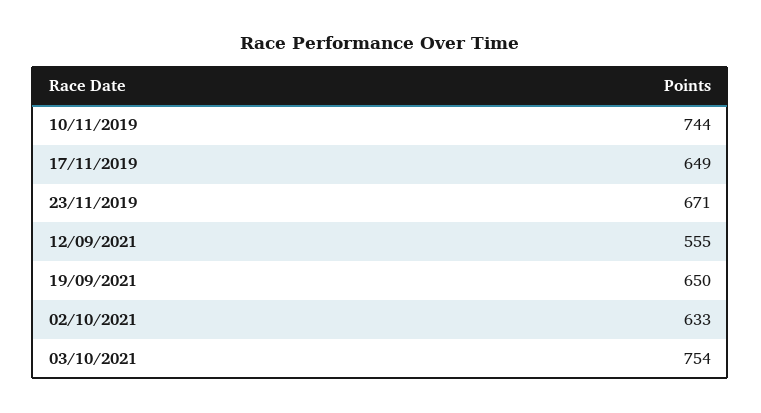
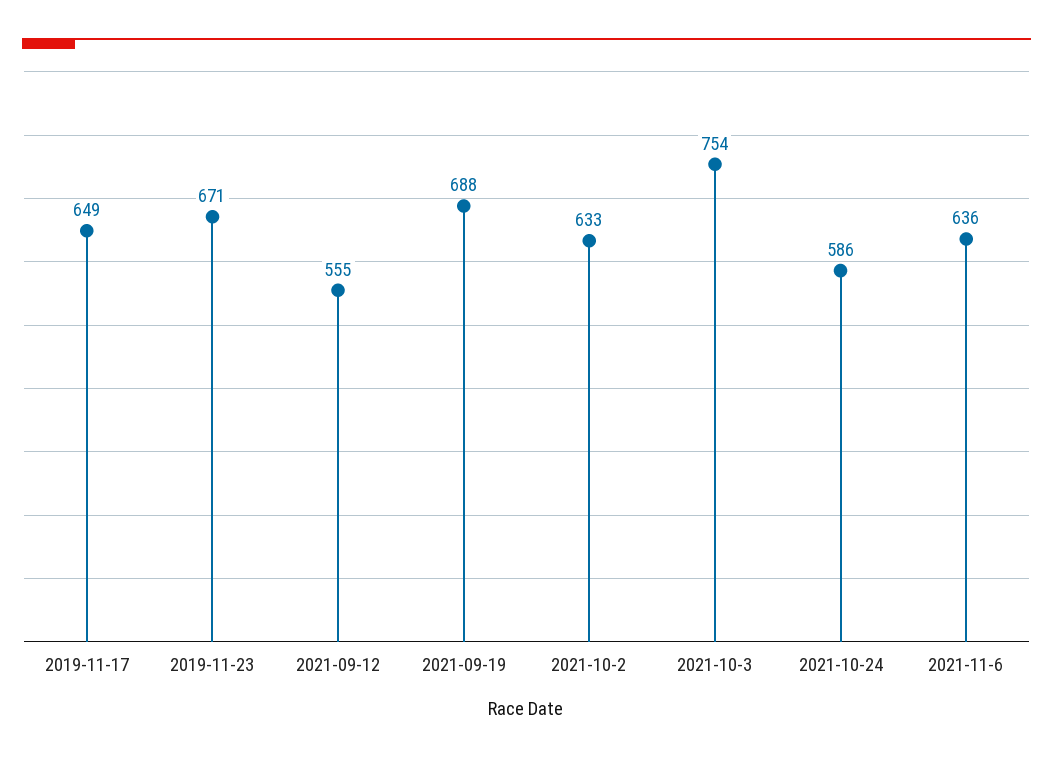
10/11/2019: 744 -> none
19/09/2021: 650 -> 688
2021-10-24: none -> 586
2021-11-6: none -> 636

